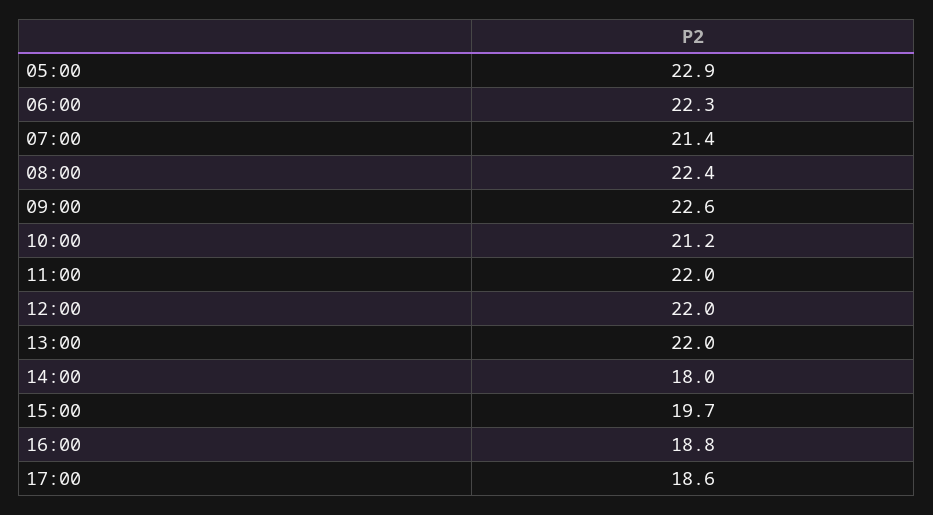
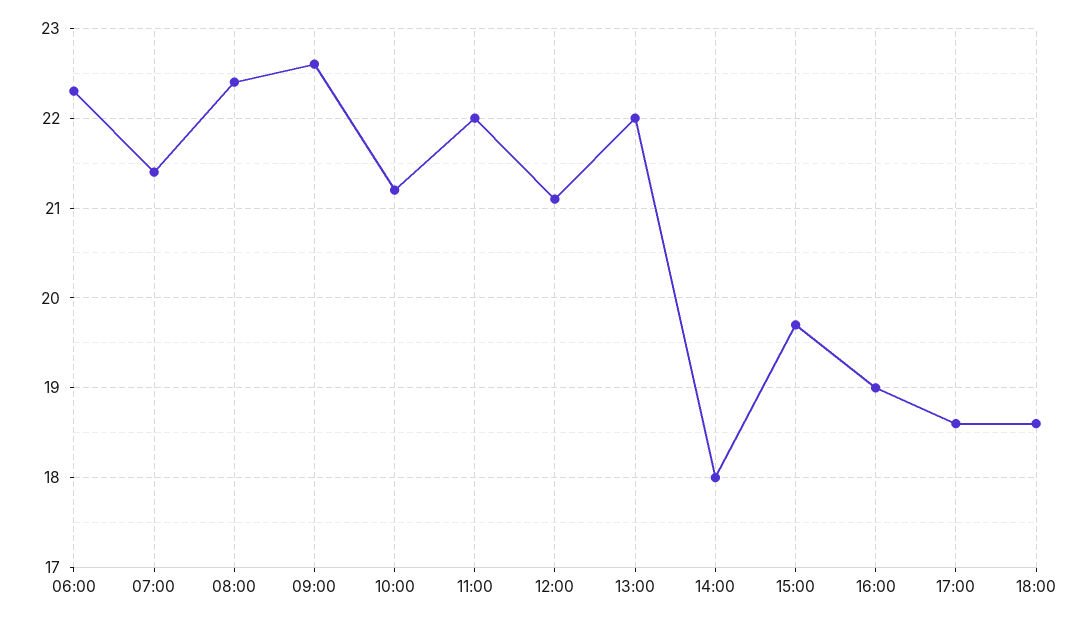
05:00: 22.9 -> none
12:00: 22 -> 21.1
16:00: 18.8 -> 19
18:00: none -> 18.6

